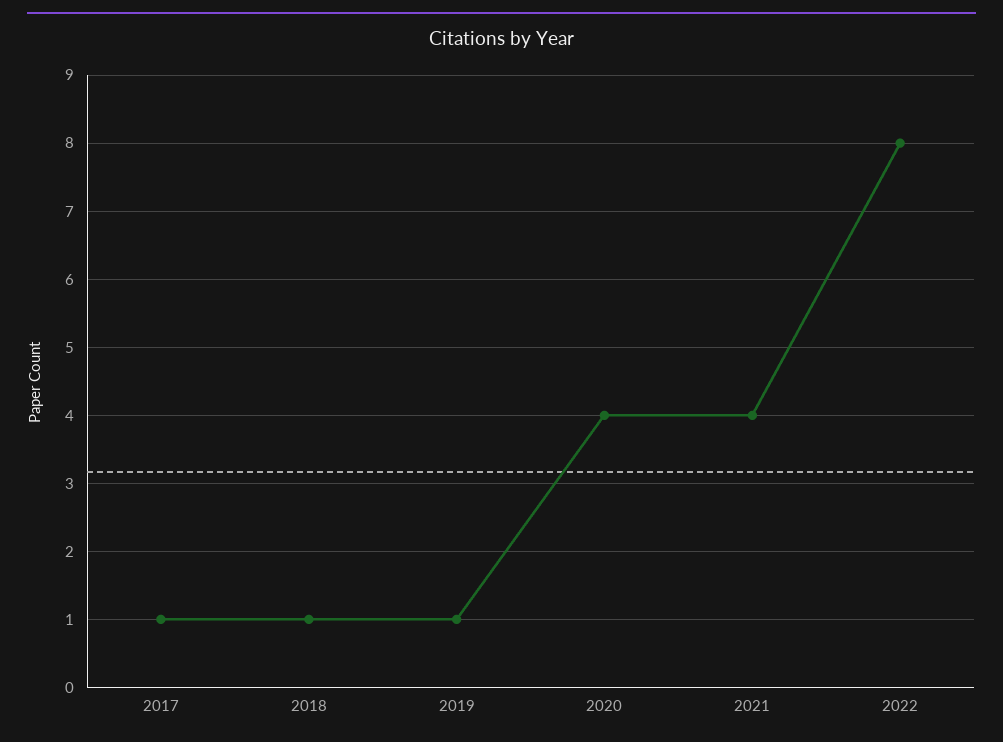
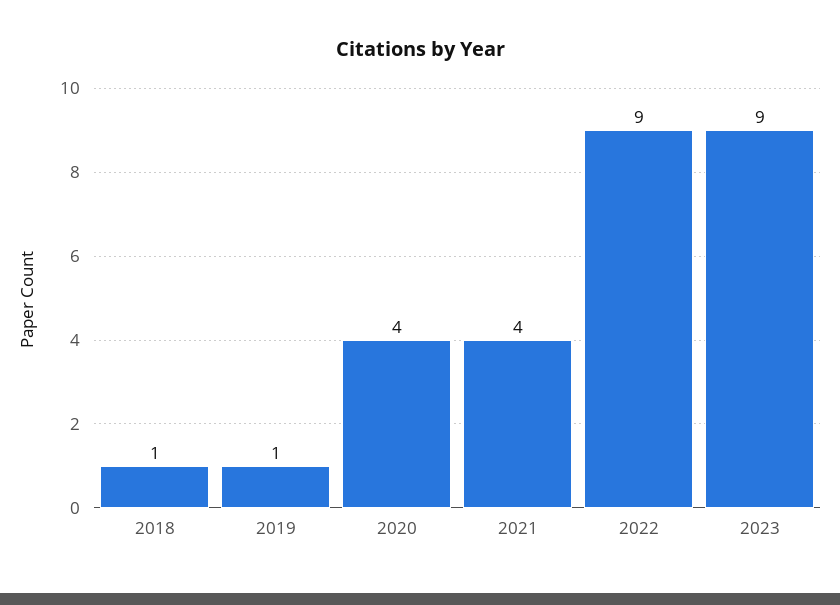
2017: 1 -> none
2022: 8 -> 9
2023: none -> 9

